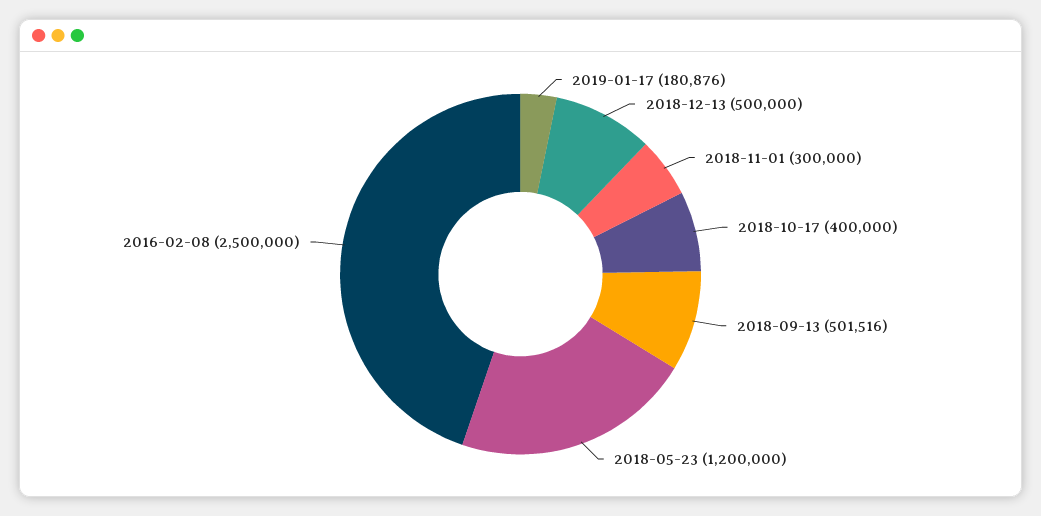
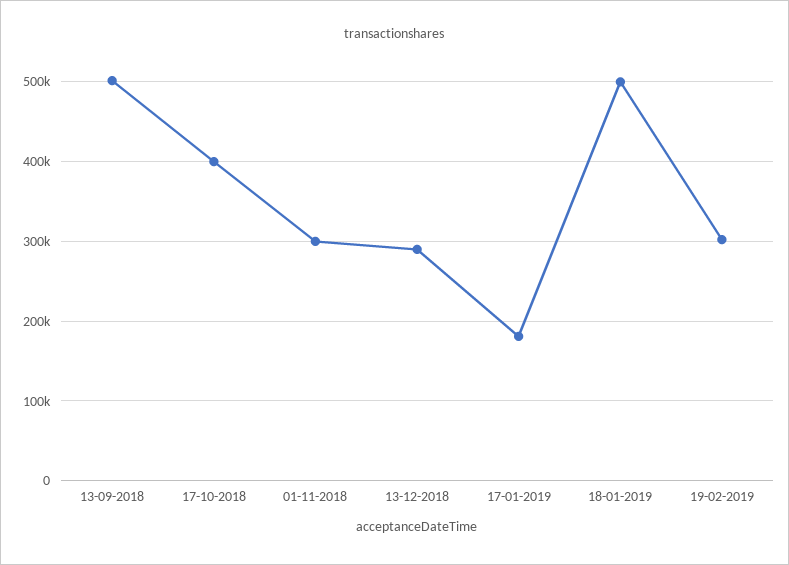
2018-12-13: 500000 -> 290000
2018-05-23: 1200000 -> none
2016-02-08: 2500000 -> none
18-01-2019: none -> 500000
19-02-2019: none -> 300000

